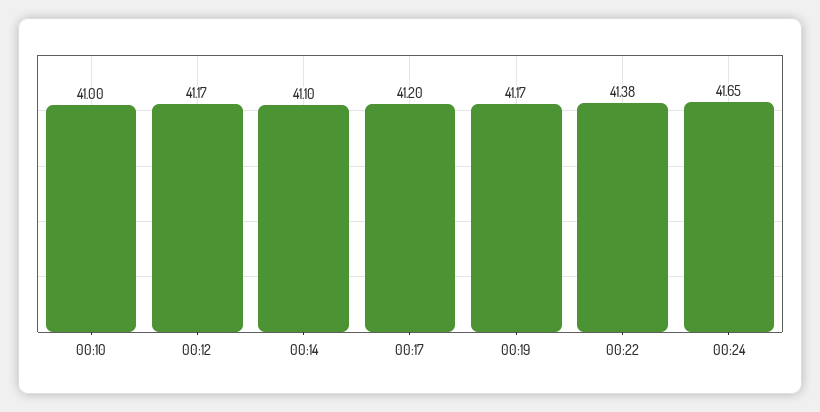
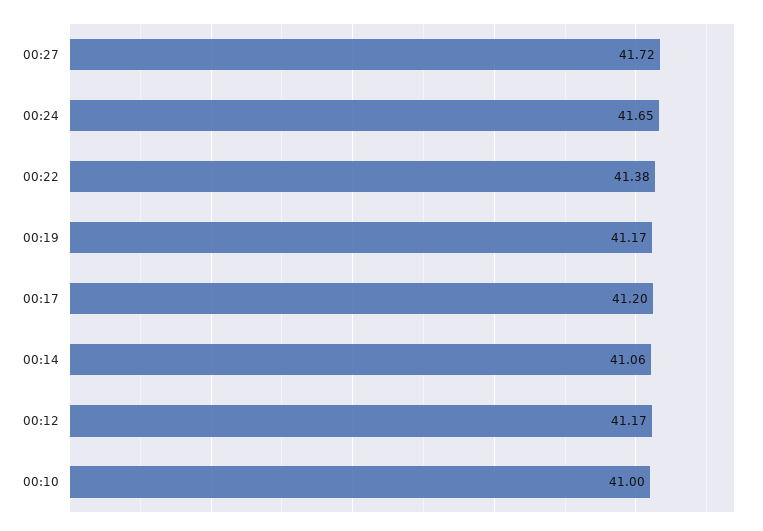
00:14: 41.1 -> 41.06
00:27: none -> 41.72

